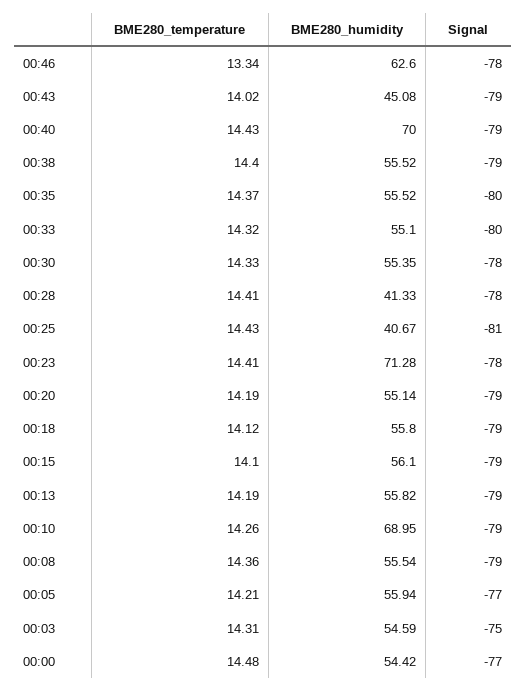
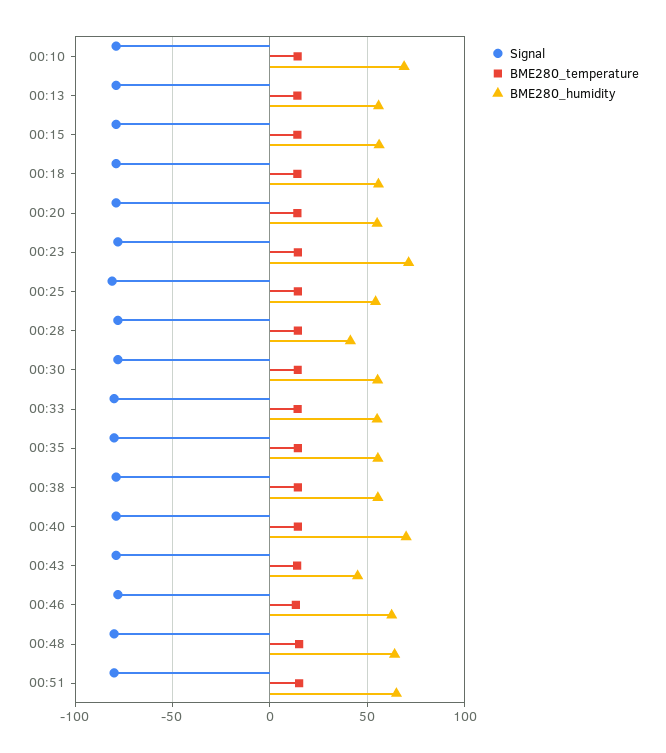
BME280_humidity, 00:25: 40.67 -> 55
BME280_temperature, 00:08: 14.36 -> none
BME280_humidity, 00:08: 55.54 -> none
Signal, 00:08: -79 -> none
BME280_temperature, 00:05: 14.21 -> none
BME280_humidity, 00:05: 55.94 -> none
Signal, 00:05: -77 -> none
BME280_temperature, 00:03: 14.31 -> none
BME280_humidity, 00:03: 54.59 -> none
Signal, 00:03: -75 -> none
BME280_temperature, 00:00: 14.48 -> none
BME280_humidity, 00:00: 54.42 -> none
Signal, 00:00: -77 -> none
Signal, 00:48: none -> -80
BME280_temperature, 00:48: none -> 15
BME280_humidity, 00:48: none -> 65
Signal, 00:51: none -> -80
BME280_temperature, 00:51: none -> 15
BME280_humidity, 00:51: none -> 65

